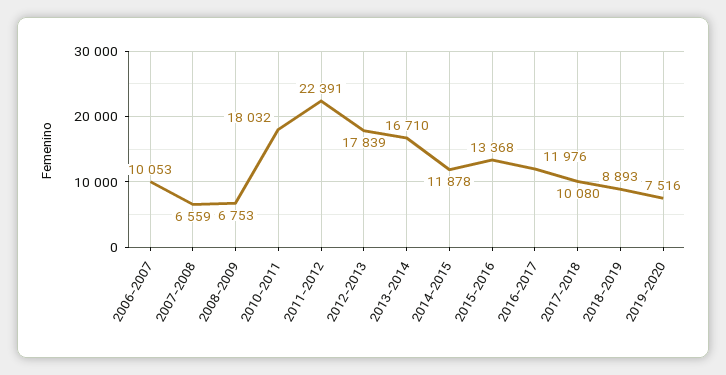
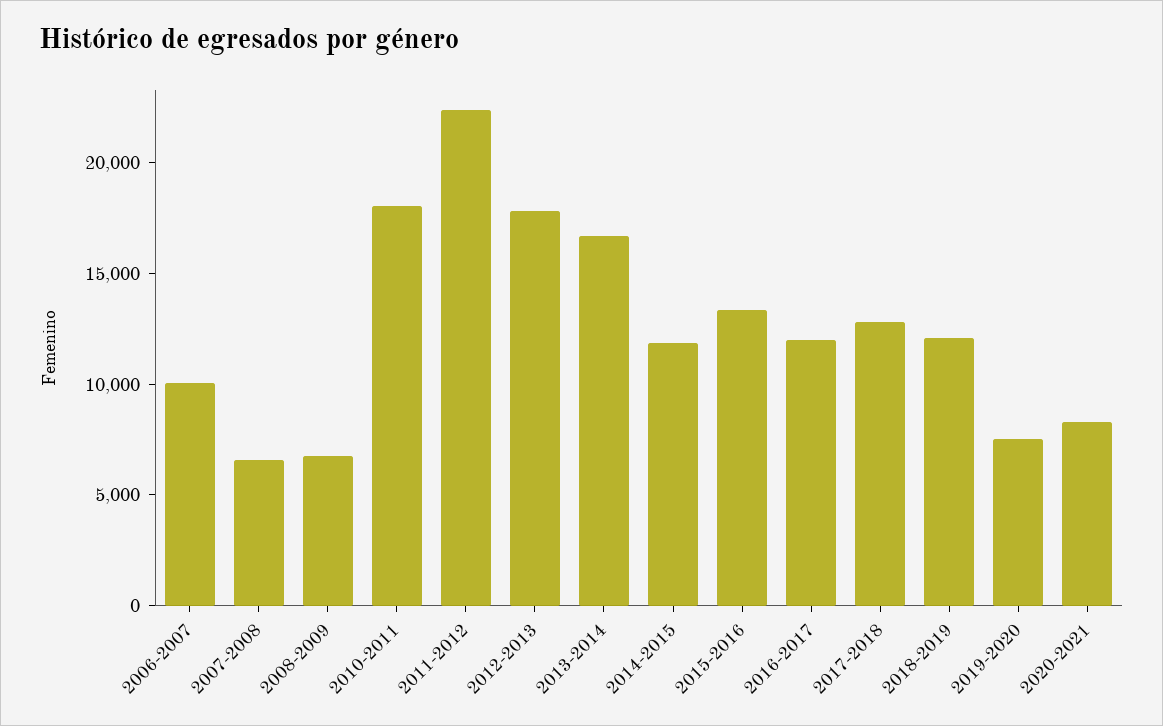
2017-2018: 10080 -> 13000
2018-2019: 8893 -> 12000
2020-2021: none -> 8000

